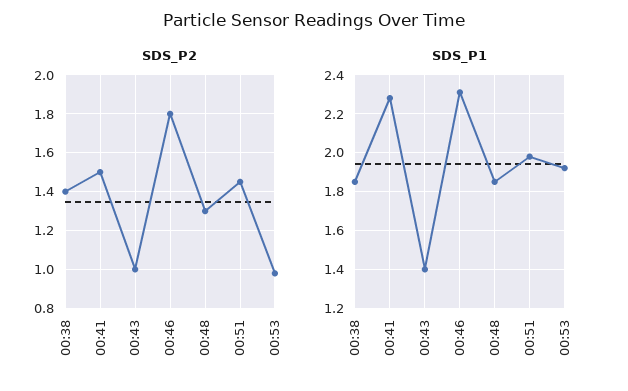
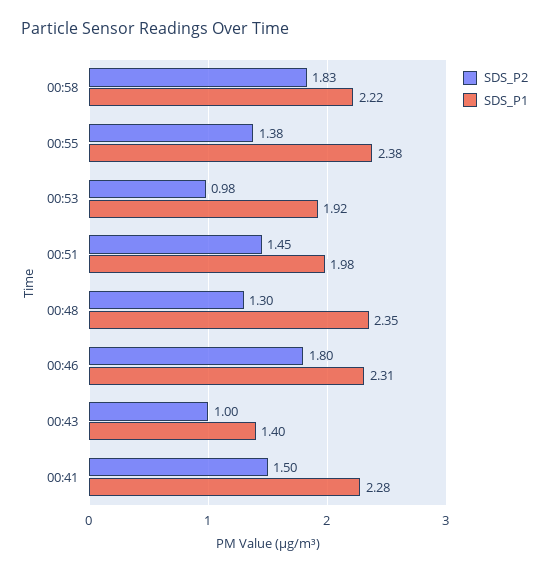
SDS_P2, 00:38: 1.4 -> none
SDS_P1, 00:38: 1.85 -> none
SDS_P1, 00:48: 1.85 -> 2.35
SDS_P2, 00:58: none -> 1.83
SDS_P1, 00:58: none -> 2.22
SDS_P2, 00:55: none -> 1.38
SDS_P1, 00:55: none -> 2.38

